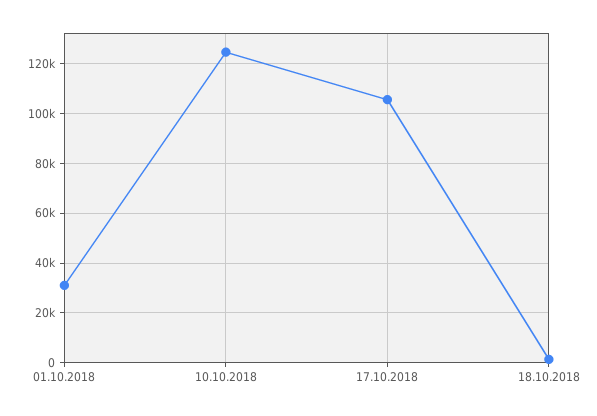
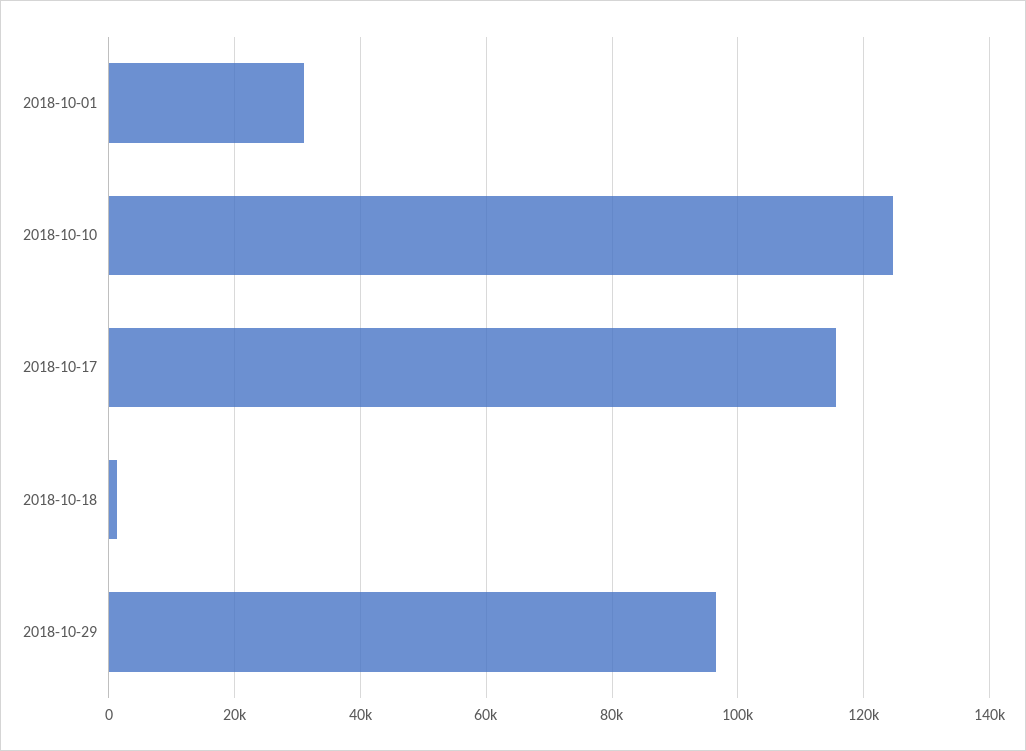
17.10.2018: 105000 -> 116000
2018-10-29: none -> 96000

